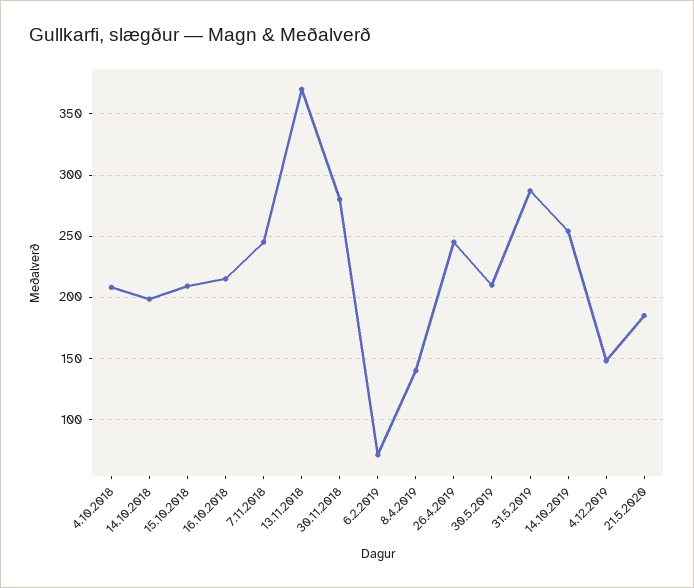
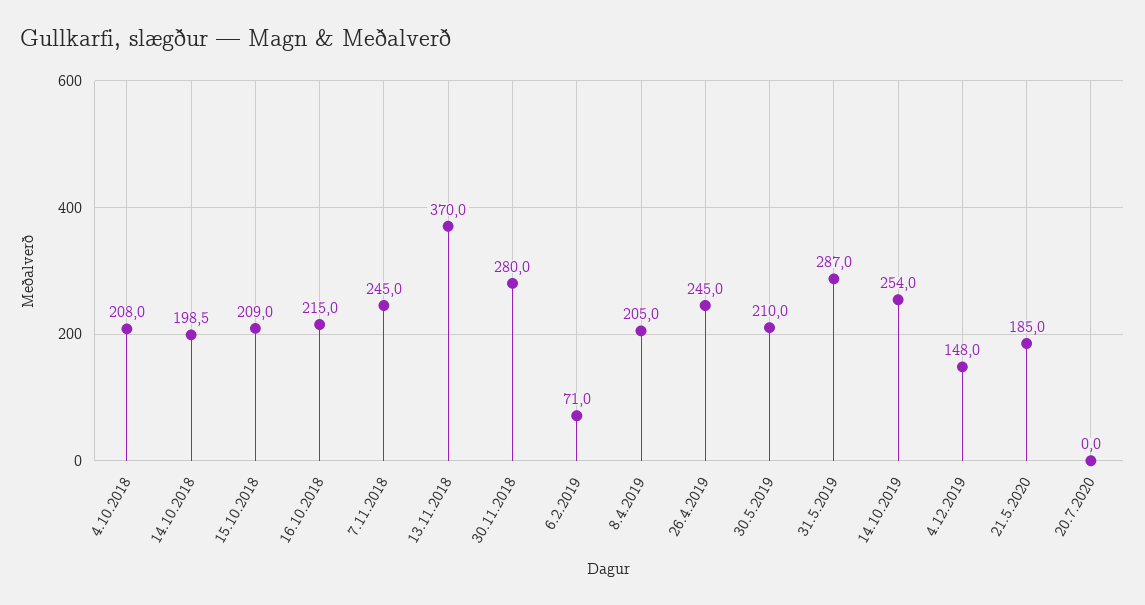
8.4.2019: 140 -> 205
20.7.2020: none -> 0

